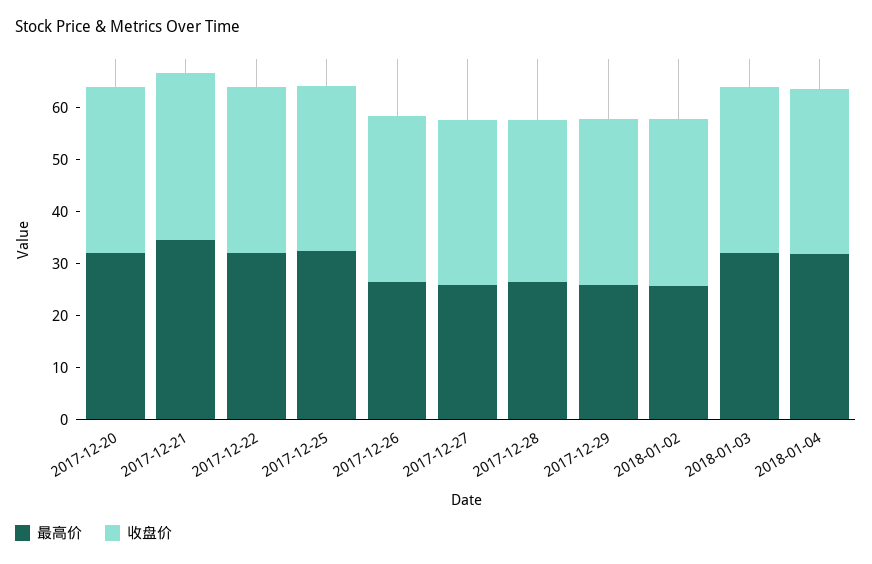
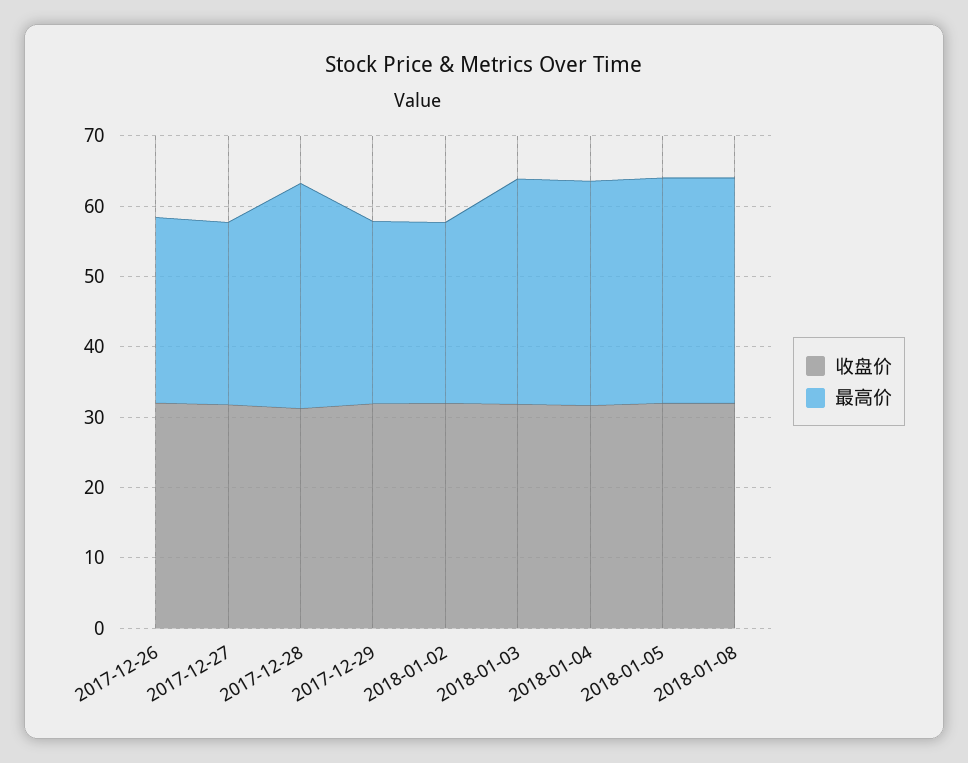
最高价, 2017-12-20: 32 -> none
收盘价, 2017-12-20: 32 -> none
最高价, 2017-12-21: 34 -> none
收盘价, 2017-12-21: 32 -> none
最高价, 2017-12-22: 32 -> none
收盘价, 2017-12-22: 32 -> none
最高价, 2017-12-25: 32 -> none
收盘价, 2017-12-25: 32 -> none
最高价, 2017-12-28: 26 -> 32
收盘价, 2018-01-05: none -> 32
最高价, 2018-01-05: none -> 32
收盘价, 2018-01-08: none -> 32
最高价, 2018-01-08: none -> 32

